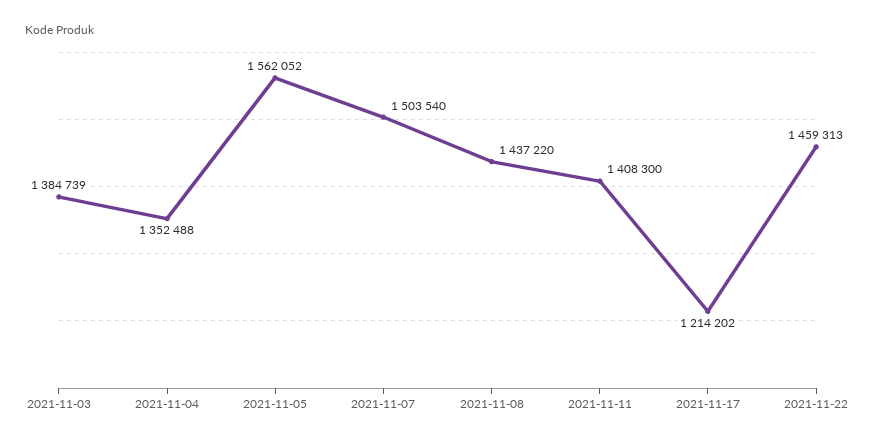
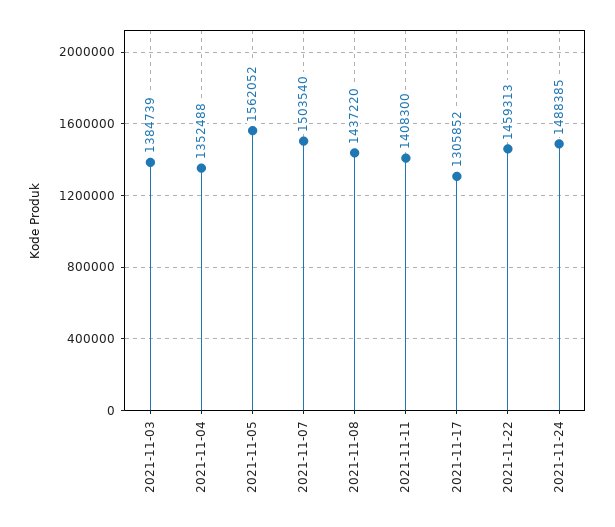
2021-11-17: 1214202 -> 1305852
2021-11-24: none -> 1488385

